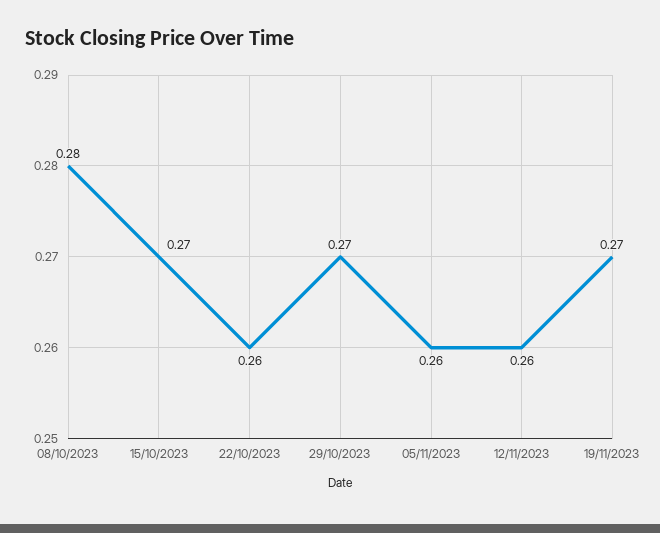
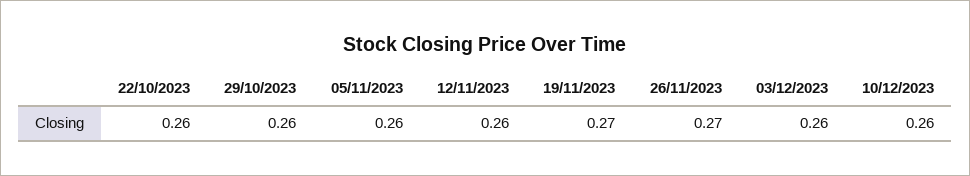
08/10/2023: 0.28 -> none
15/10/2023: 0.27 -> none
29/10/2023: 0.27 -> 0.26
26/11/2023: none -> 0.27
03/12/2023: none -> 0.26
10/12/2023: none -> 0.26

